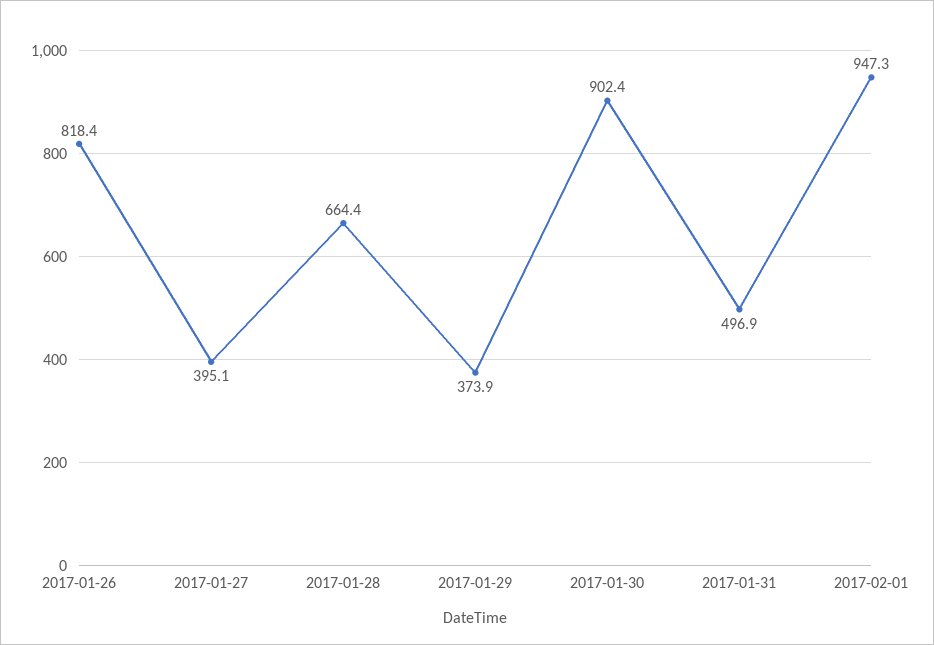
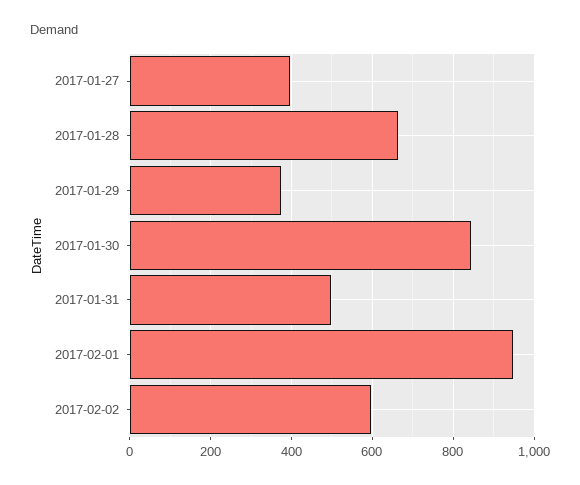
2017-01-26: 818.4 -> none
2017-01-30: 902.4 -> 840
2017-02-02: none -> 600

